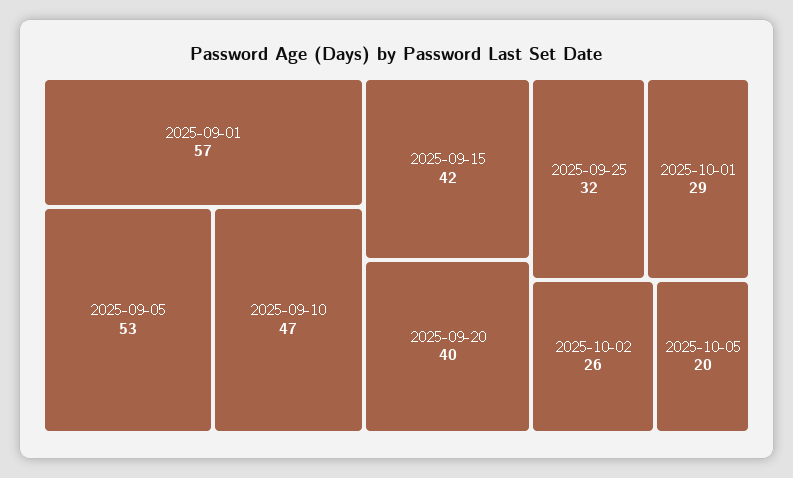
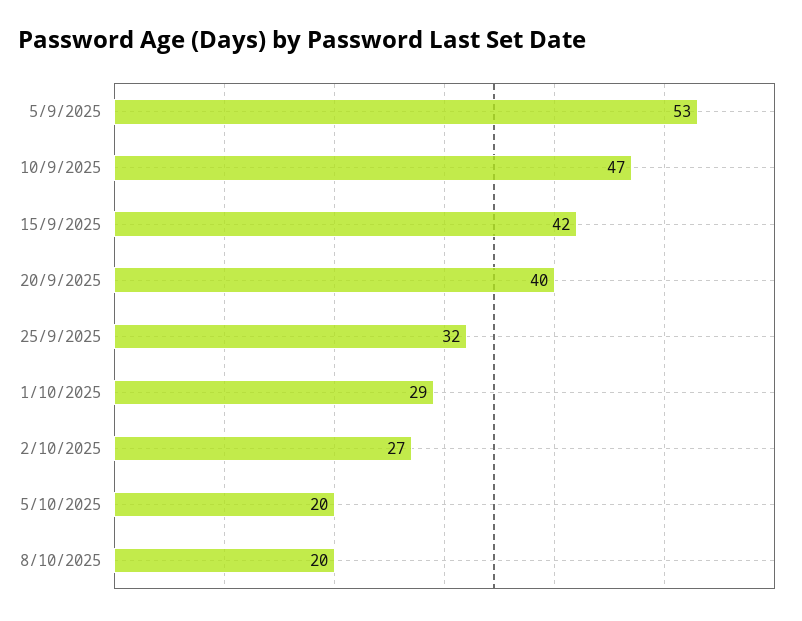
2025-09-01: 57 -> none
2025-10-02: 26 -> 27
8/10/2025: none -> 20

